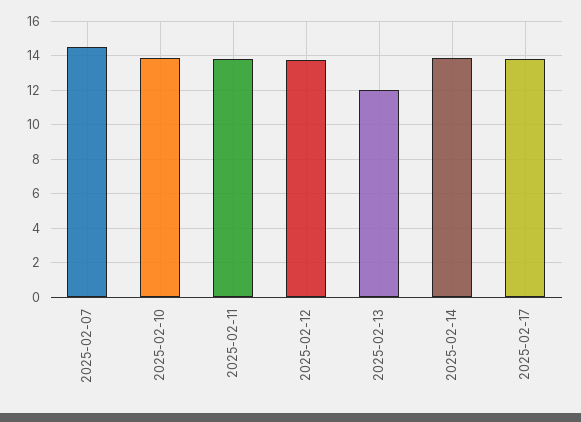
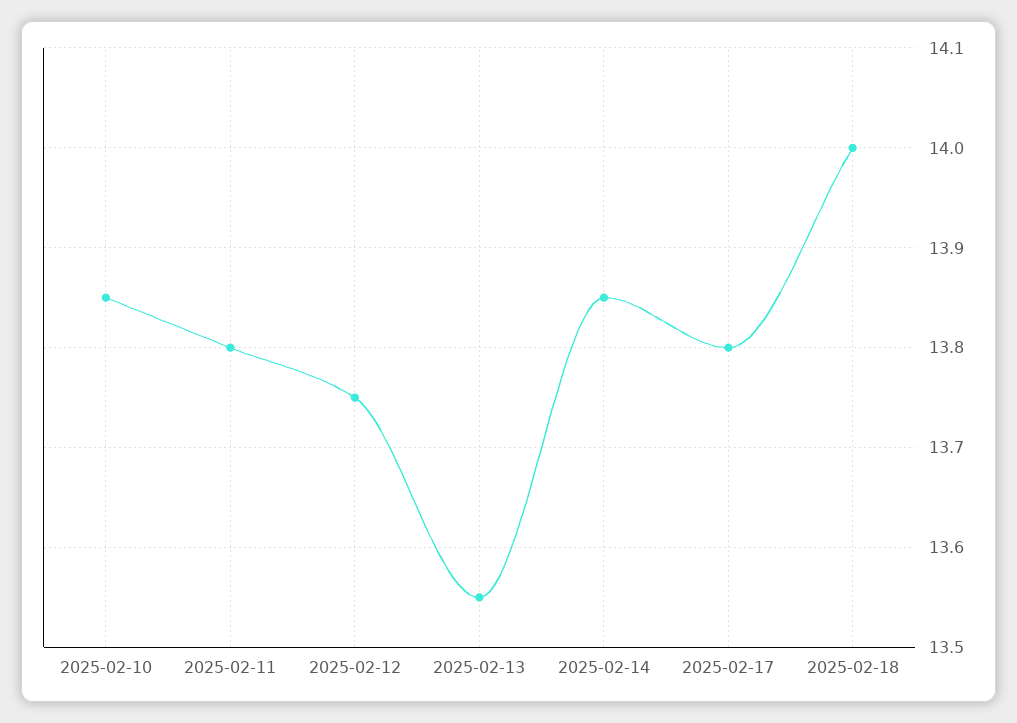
2025-02-07: 14.5 -> none
2025-02-13: 12 -> 13.55
2025-02-18: none -> 14

